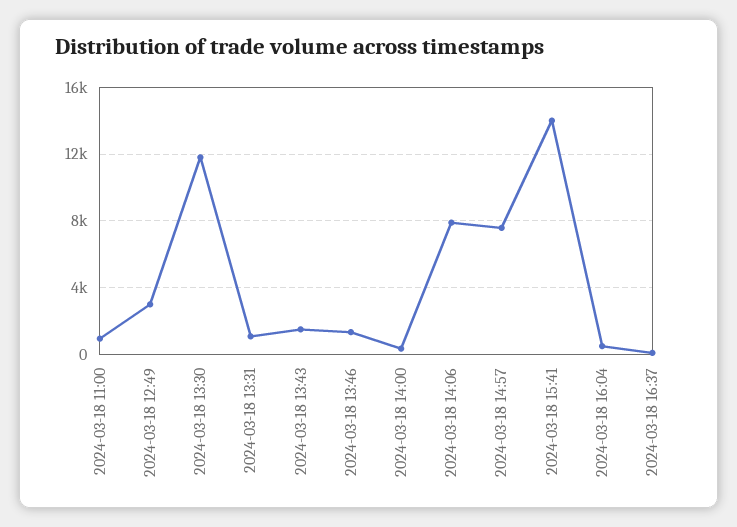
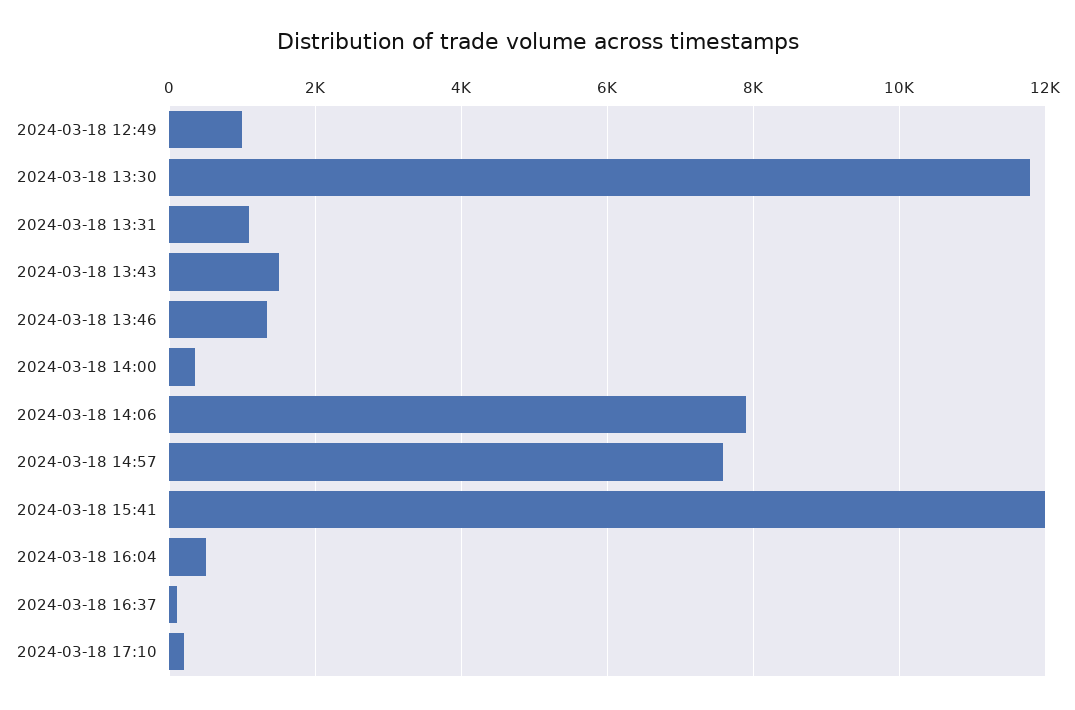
2024-03-18 11:00: 1000 -> none
2024-03-18 12:49: 3000 -> 1000
2024-03-18 15:41: 14000 -> 12000
2024-03-18 17:10: none -> 200

